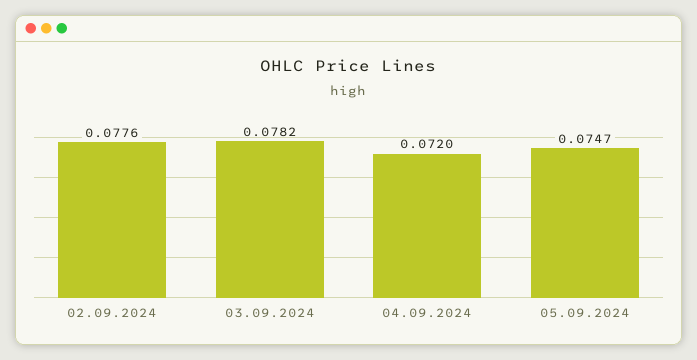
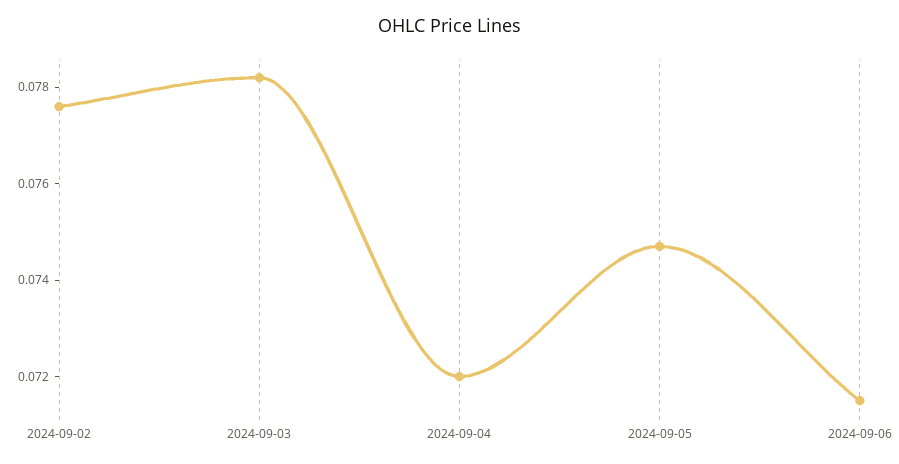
2024-09-06: none -> 0.0715

